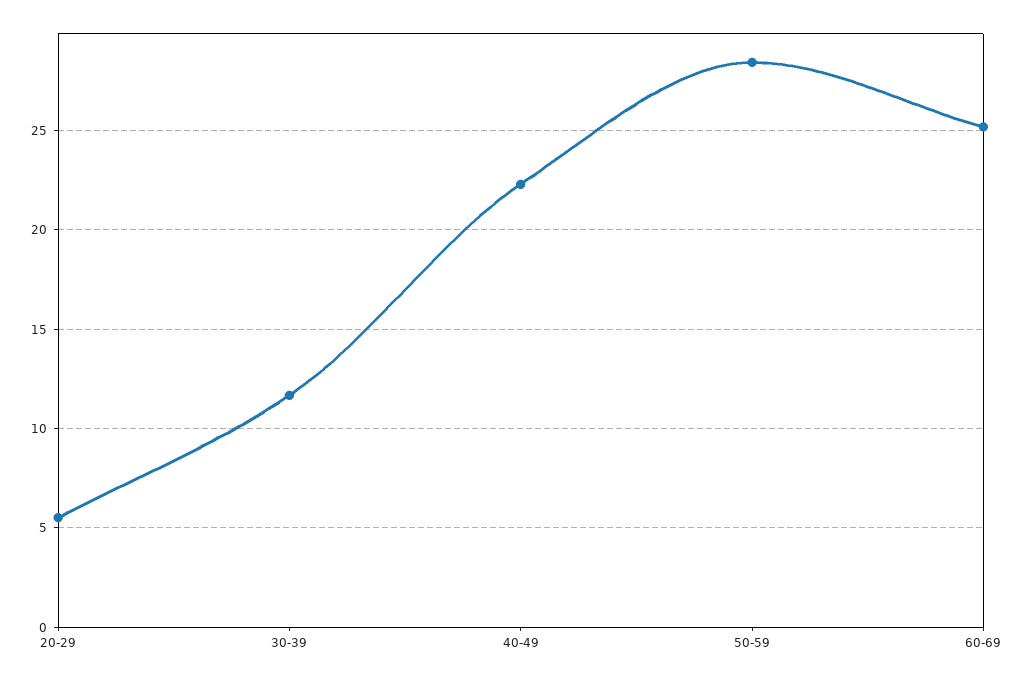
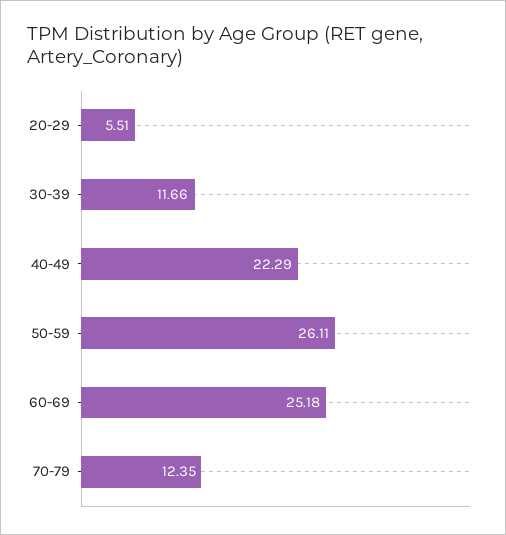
50-59: 28.5 -> 26.11
70-79: none -> 12.35

